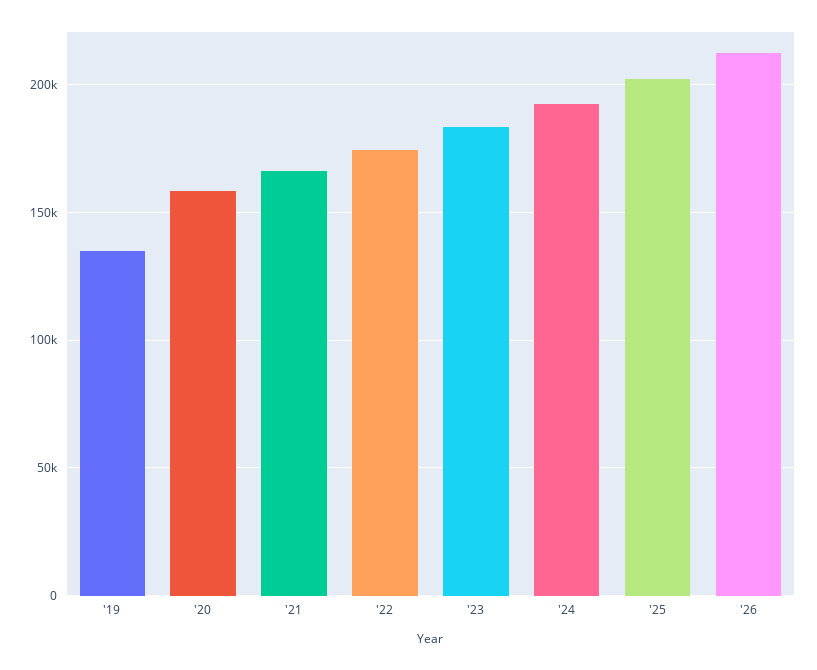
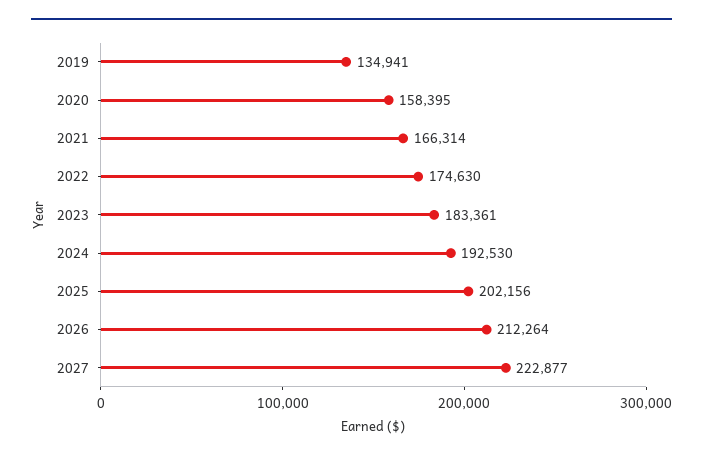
2027: none -> 222877

